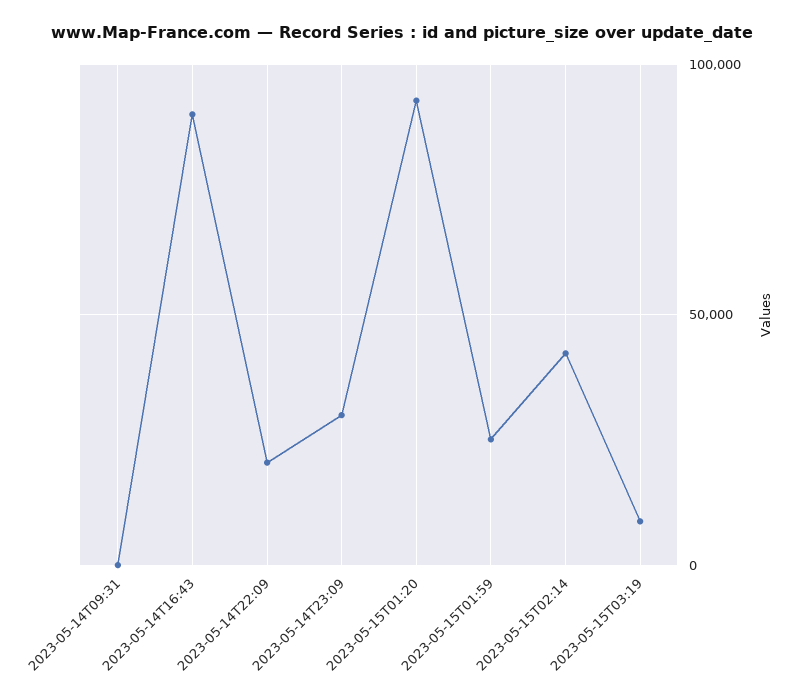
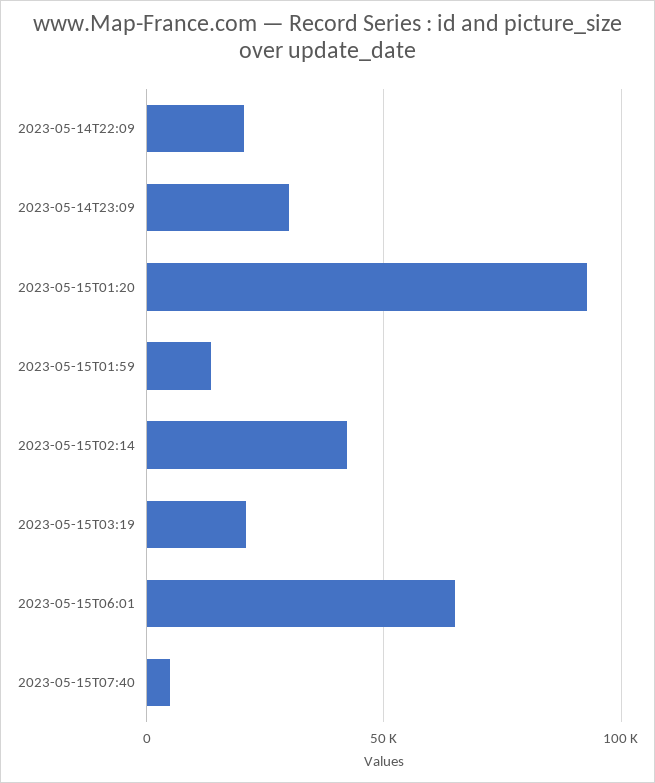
2023-05-14T09:31: 0 -> none
2023-05-14T16:43: 90000 -> none
2023-05-15T01:59: 25000 -> 15000
2023-05-15T03:19: 10000 -> 20000
2023-05-15T06:01: none -> 65000
2023-05-15T07:40: none -> 5000

